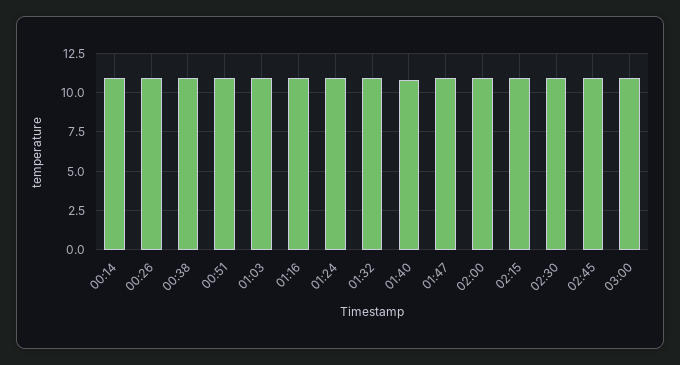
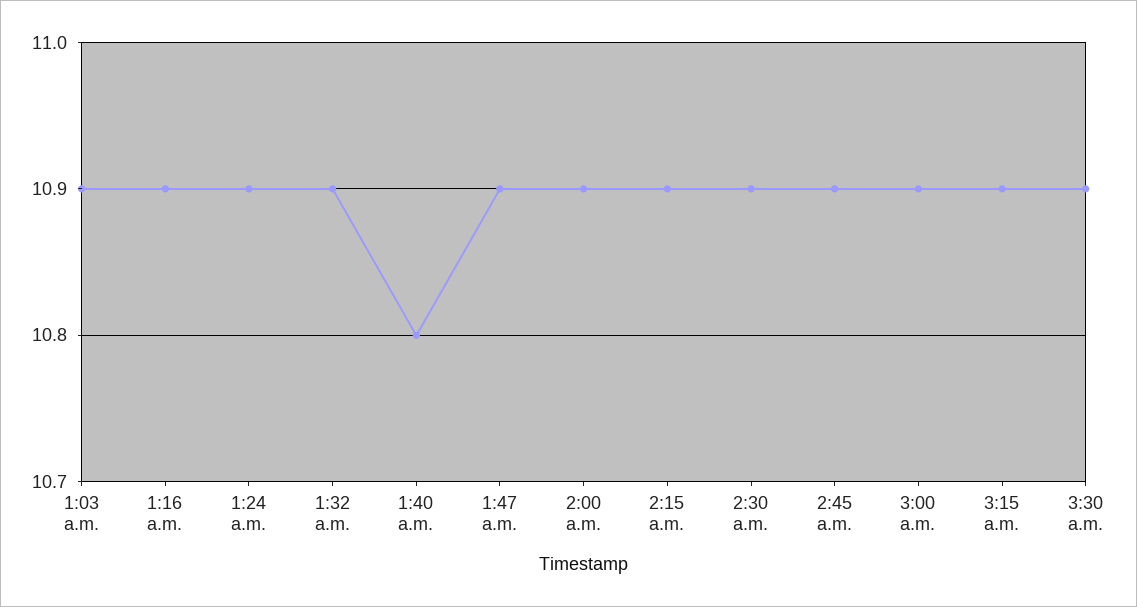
00:14: 11 -> none
00:26: 11 -> none
00:38: 11 -> none
00:51: 11 -> none
3:15 a.m.: none -> 10.9
3:30 a.m.: none -> 10.9

